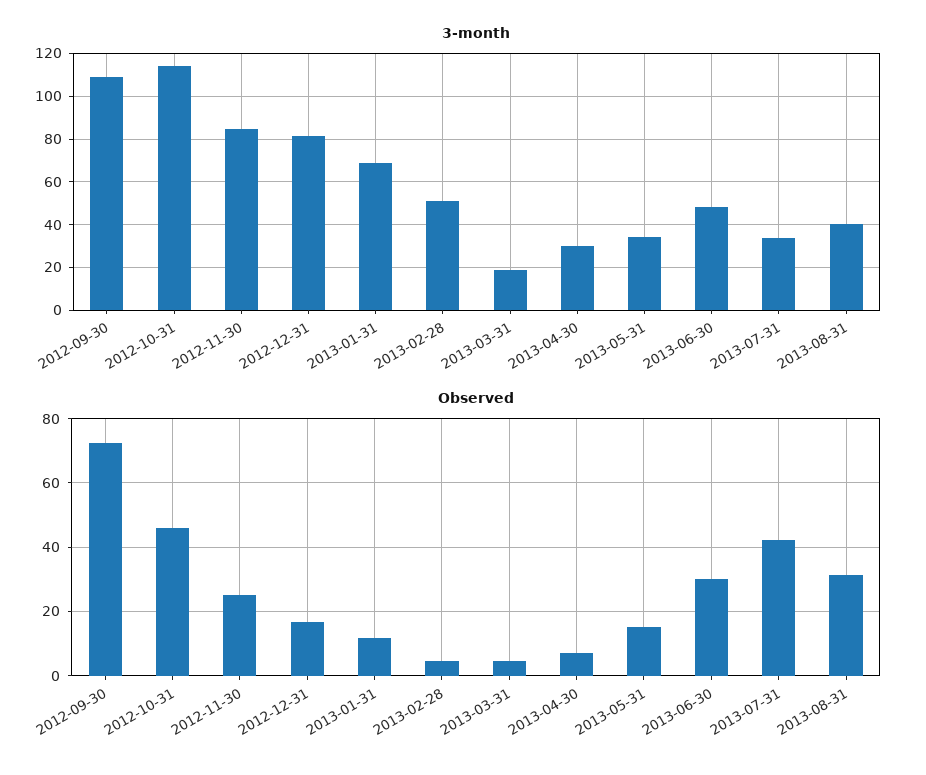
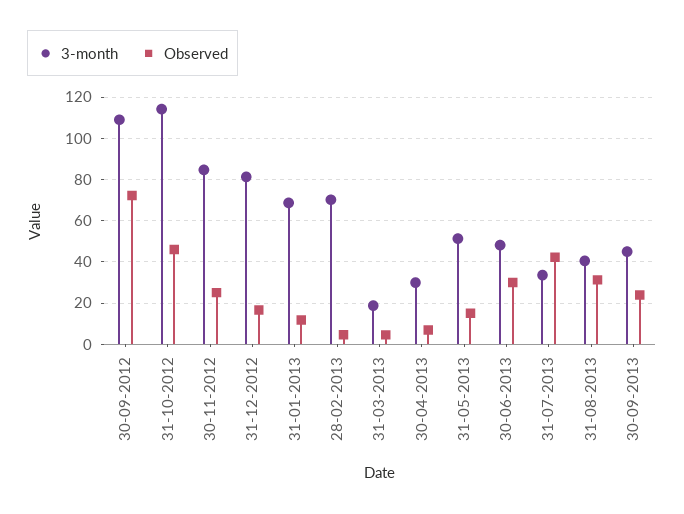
3-month, 2013-02-28: 50 -> 70
3-month, 2013-05-31: 35 -> 50
3-month, 30-09-2013: none -> 45
Observed, 30-09-2013: none -> 25

